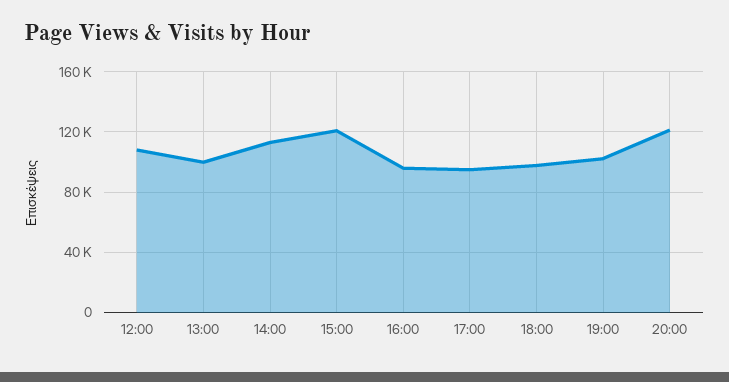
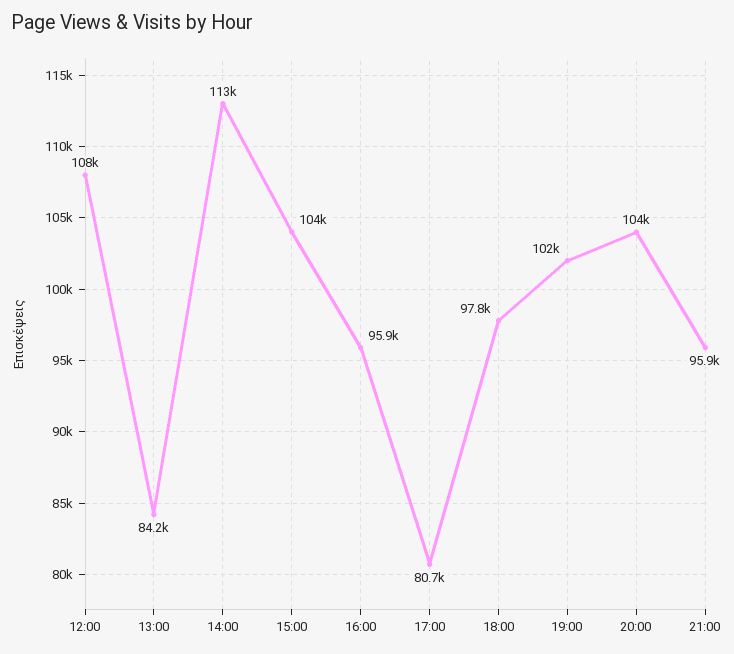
13:00: 100000 -> 84200
15:00: 120000 -> 104000
17:00: 95000 -> 80700
20:00: 120000 -> 104000
21:00: none -> 95900

